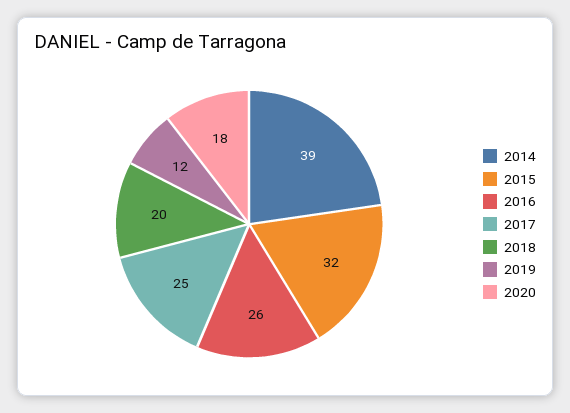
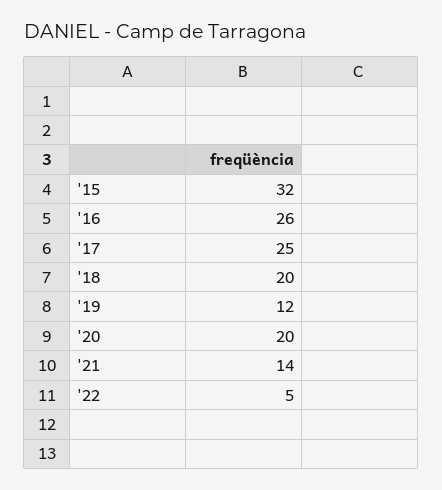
2014: 39 -> none
2020: 18 -> 20
'21: none -> 14
'22: none -> 5

